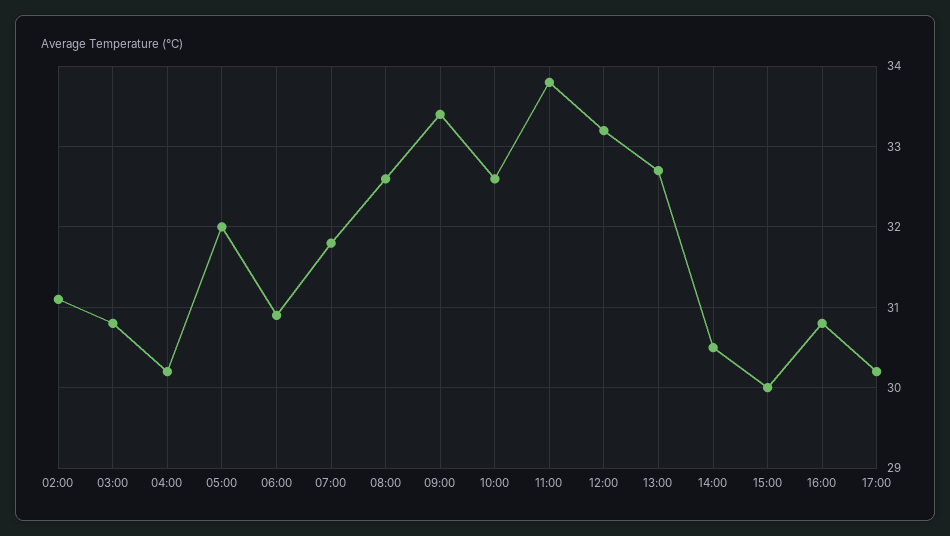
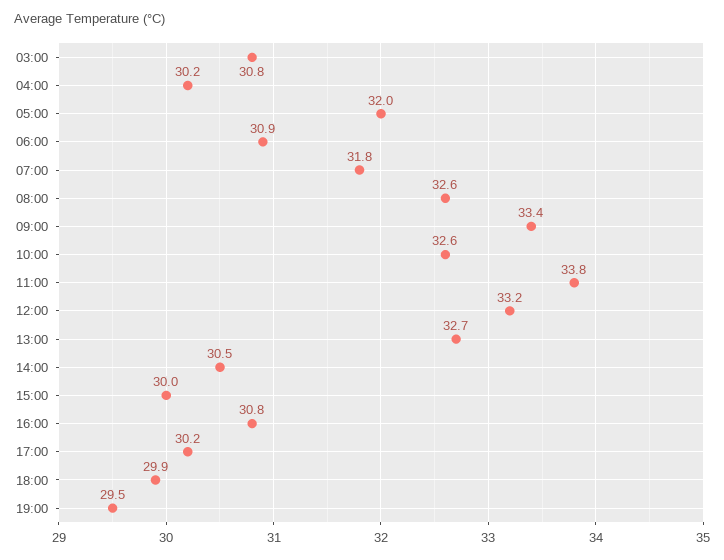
02:00: 31.1 -> none
18:00: none -> 29.9
19:00: none -> 29.5

